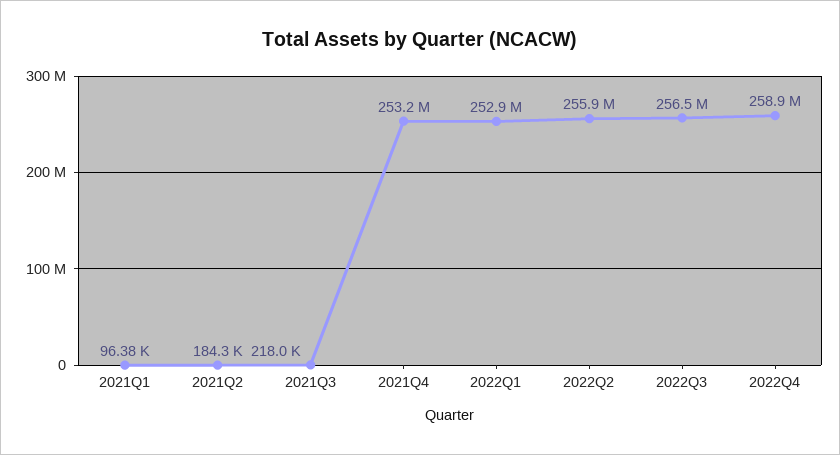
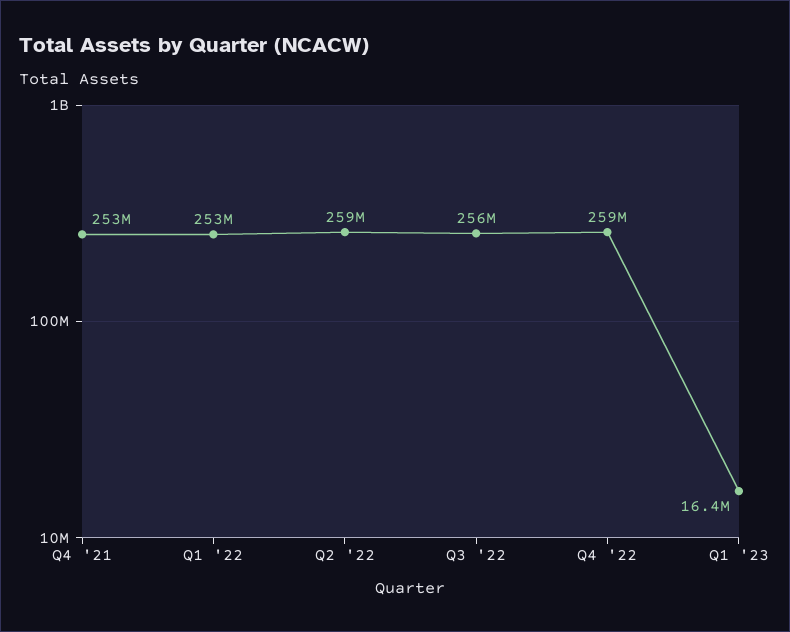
2021Q1: 96380 -> none
2021Q2: 184300 -> none
2021Q3: 218000 -> none
2022Q2: 255900000 -> 259000000
Q1 '23: none -> 16400000

